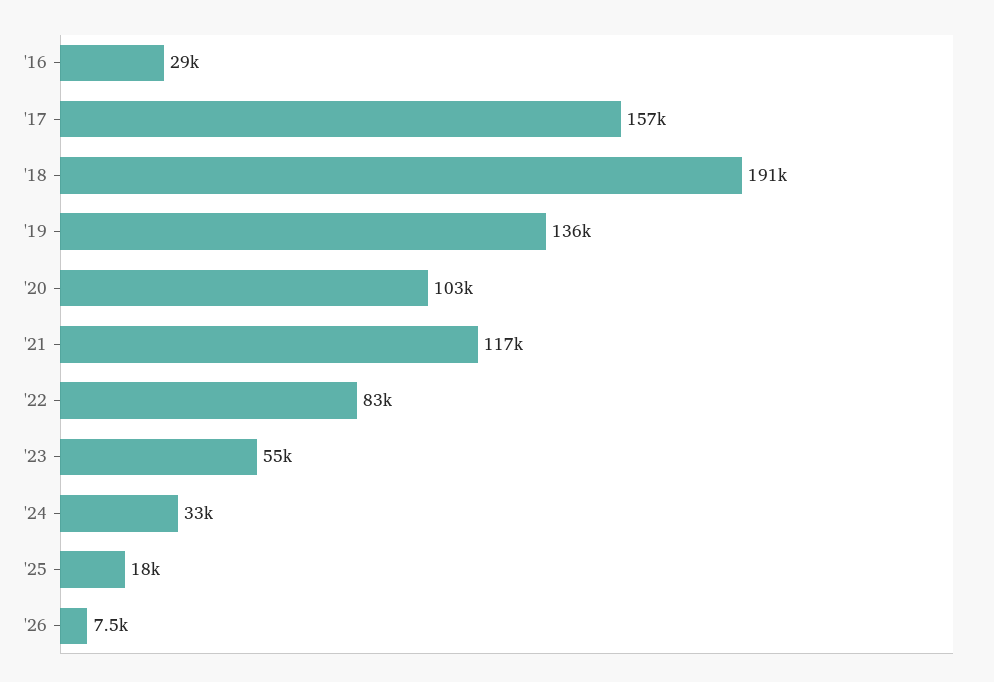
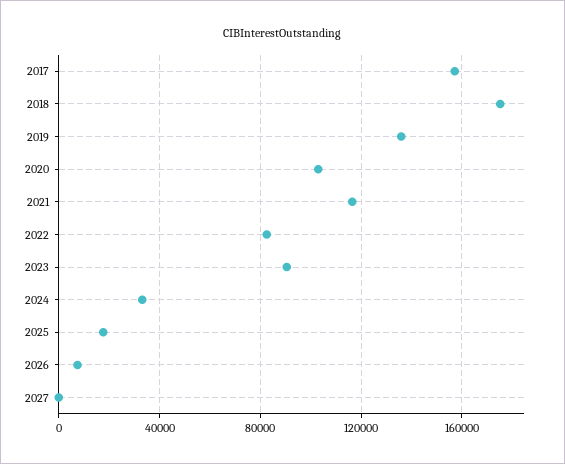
'16: 29000 -> none
'18: 191000 -> 175000
'23: 55000 -> 90000
2027: none -> 0

